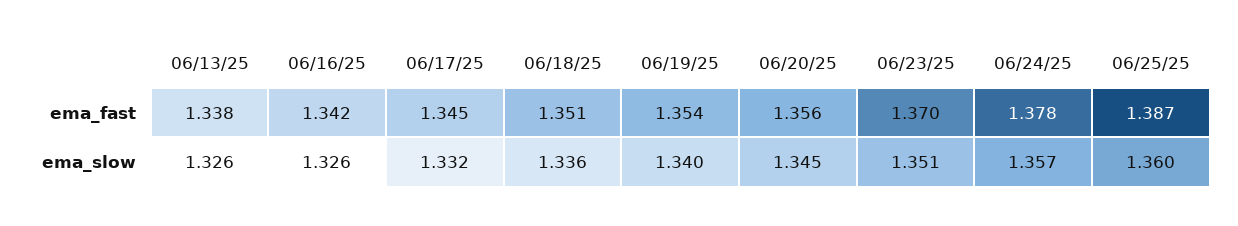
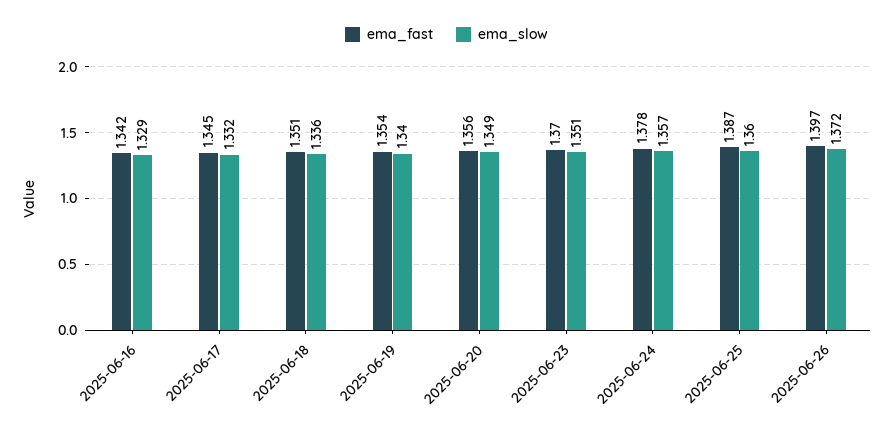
ema_fast, 06/13/25: 1.338 -> none
ema_slow, 06/13/25: 1.326 -> none
ema_slow, 06/16/25: 1.326 -> 1.329
ema_slow, 06/20/25: 1.345 -> 1.349
ema_fast, 2025-06-26: none -> 1.397
ema_slow, 2025-06-26: none -> 1.372

